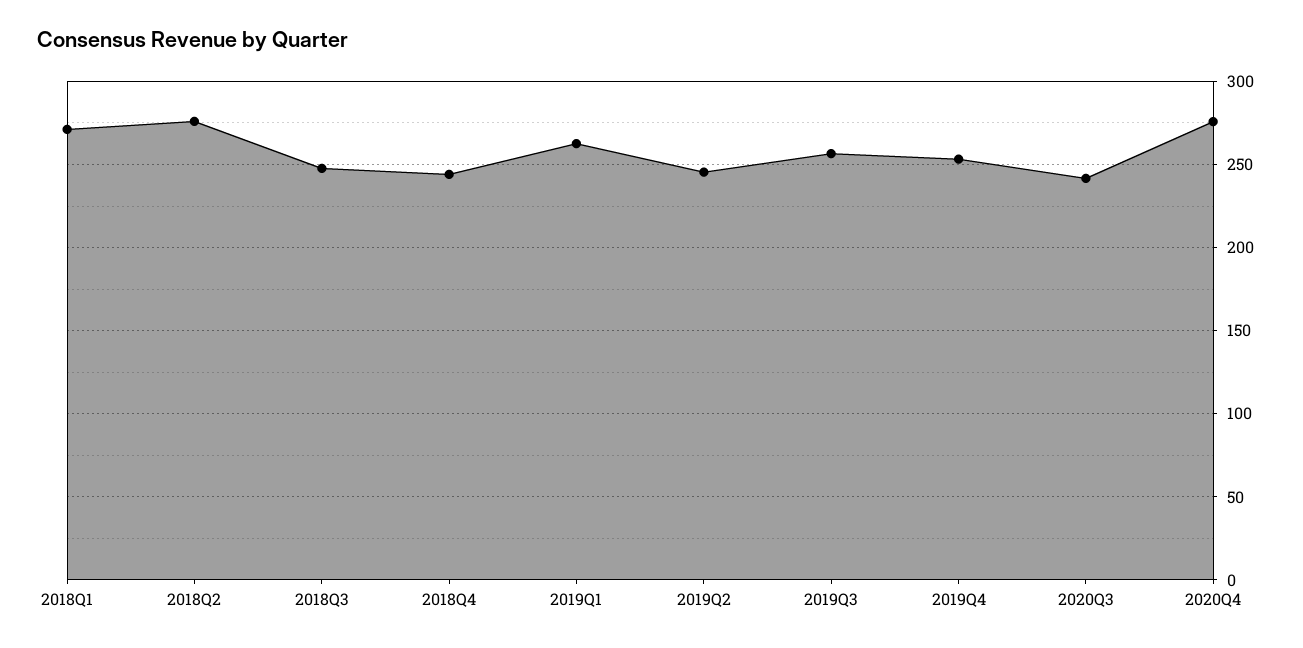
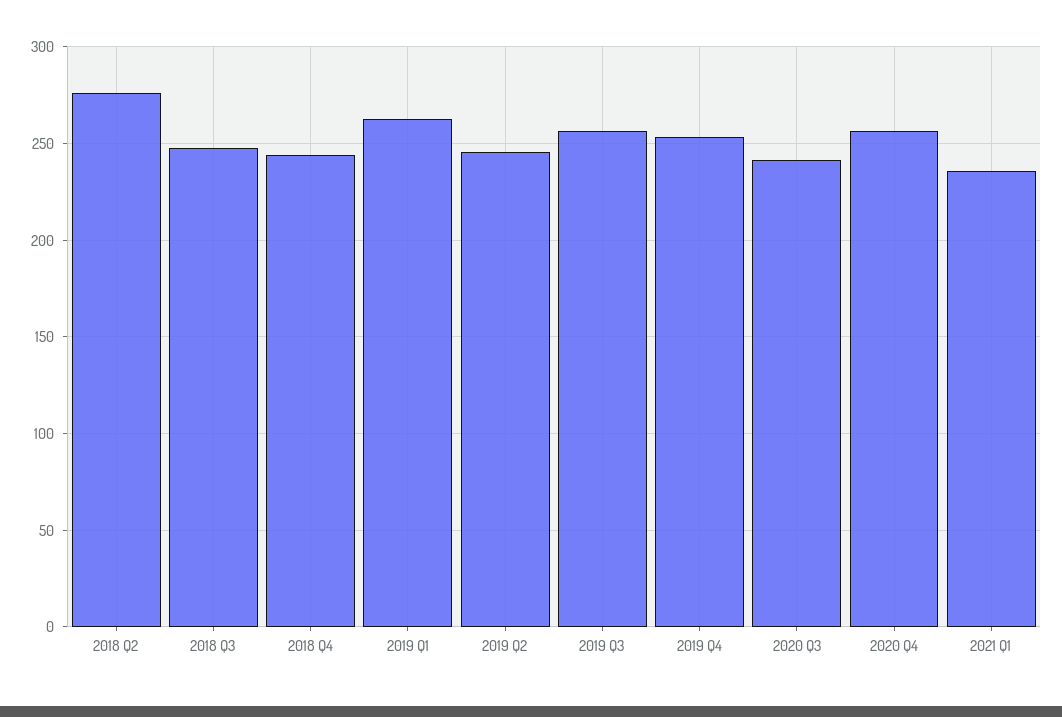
2018Q1: 270 -> none
2020Q4: 275 -> 255
2021 Q1: none -> 235

